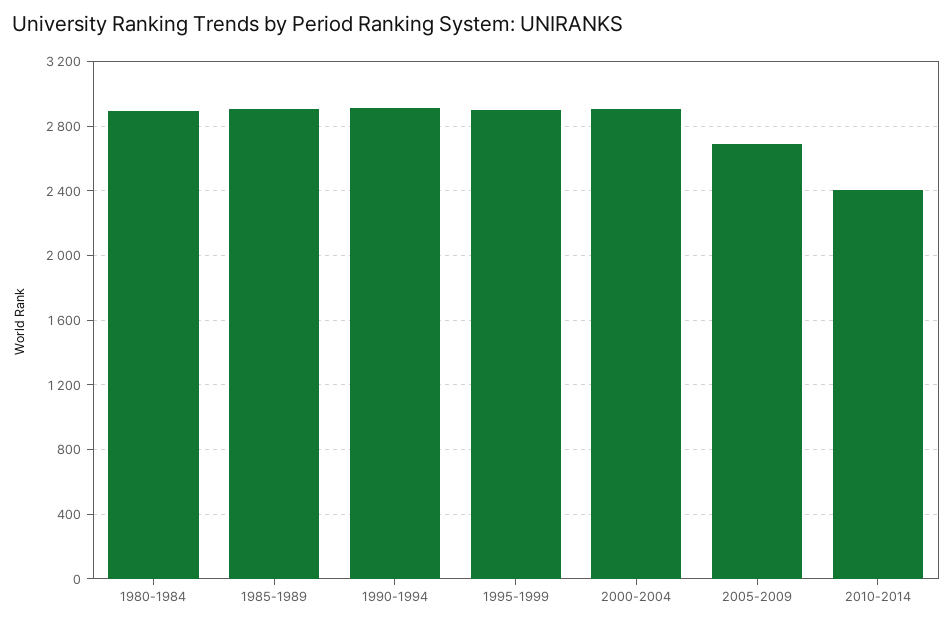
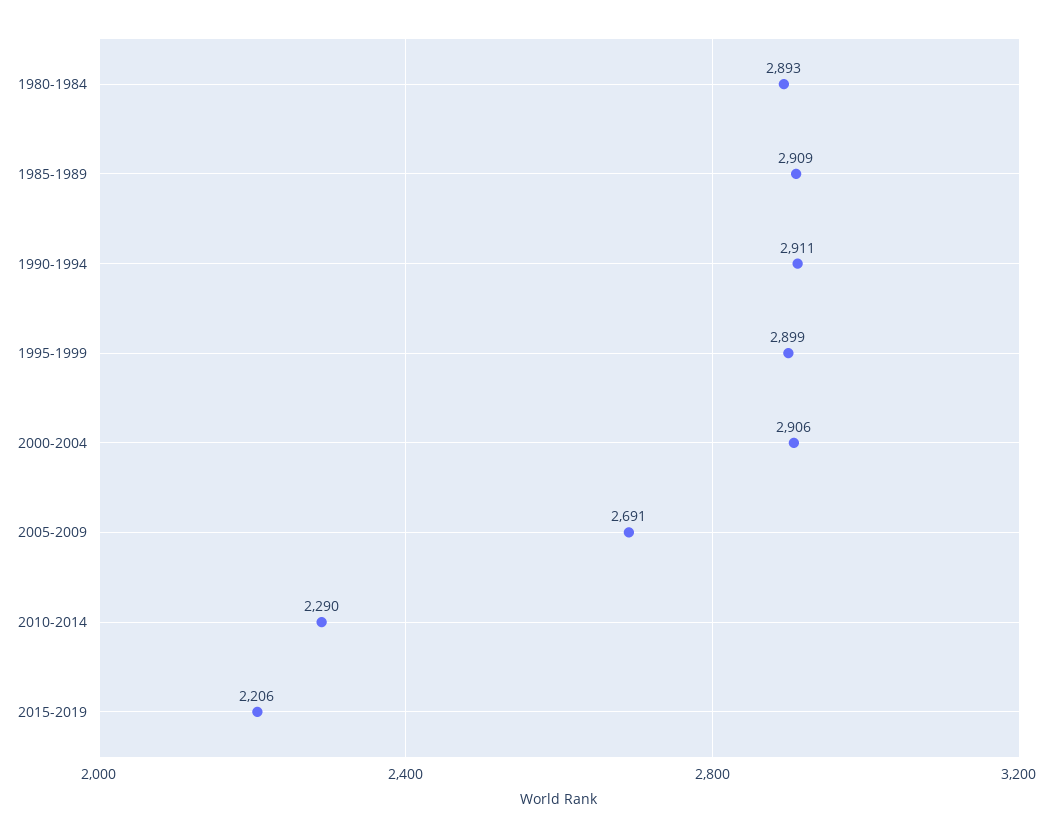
2010-2014: 2400 -> 2290
2015-2019: none -> 2206

